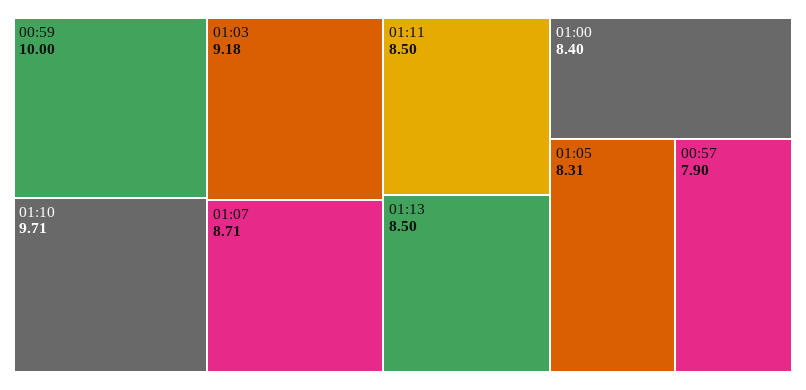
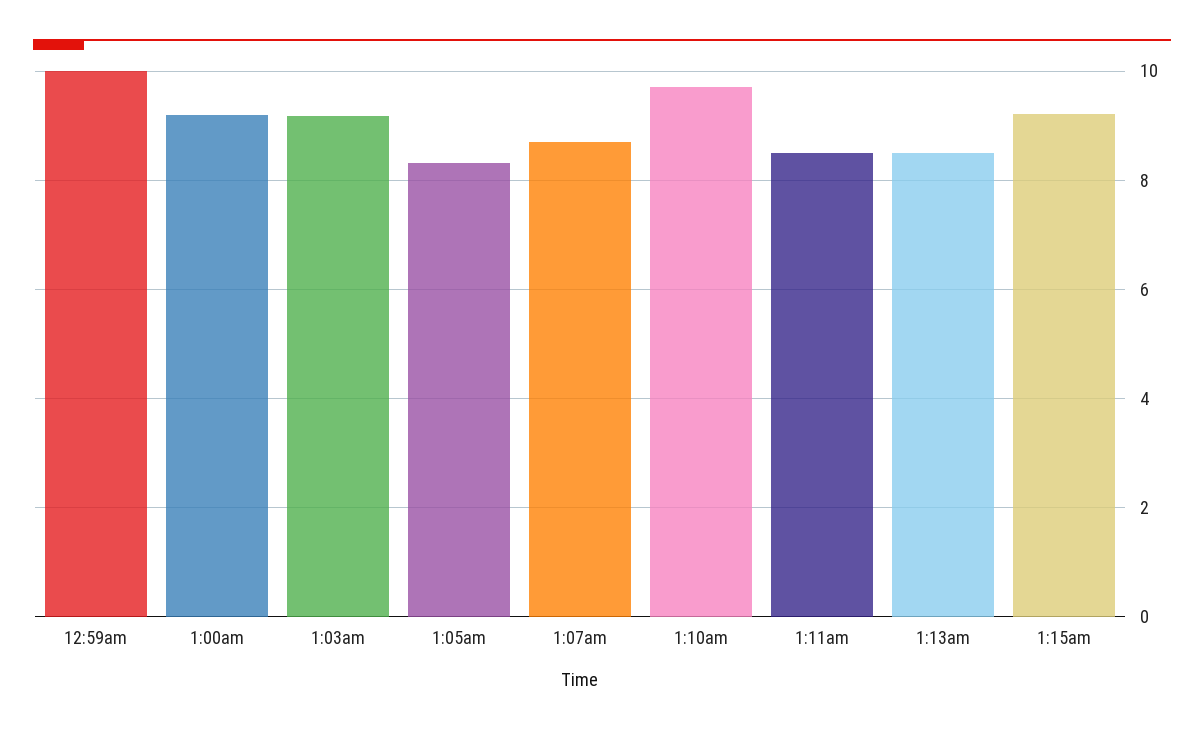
01:00: 8.4 -> 9.2
00:57: 7.9 -> none
1:15am: none -> 9.2

